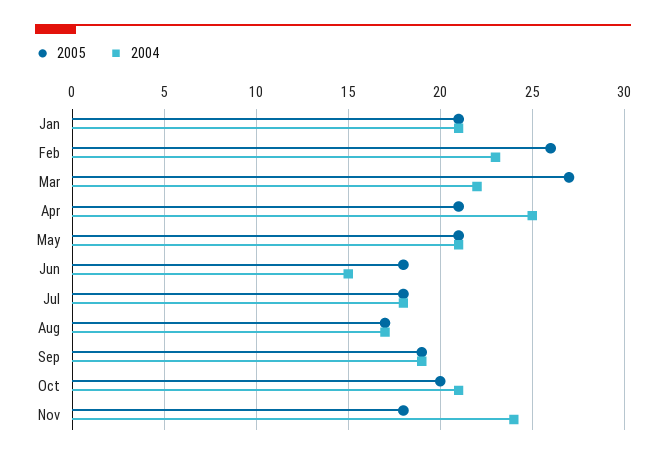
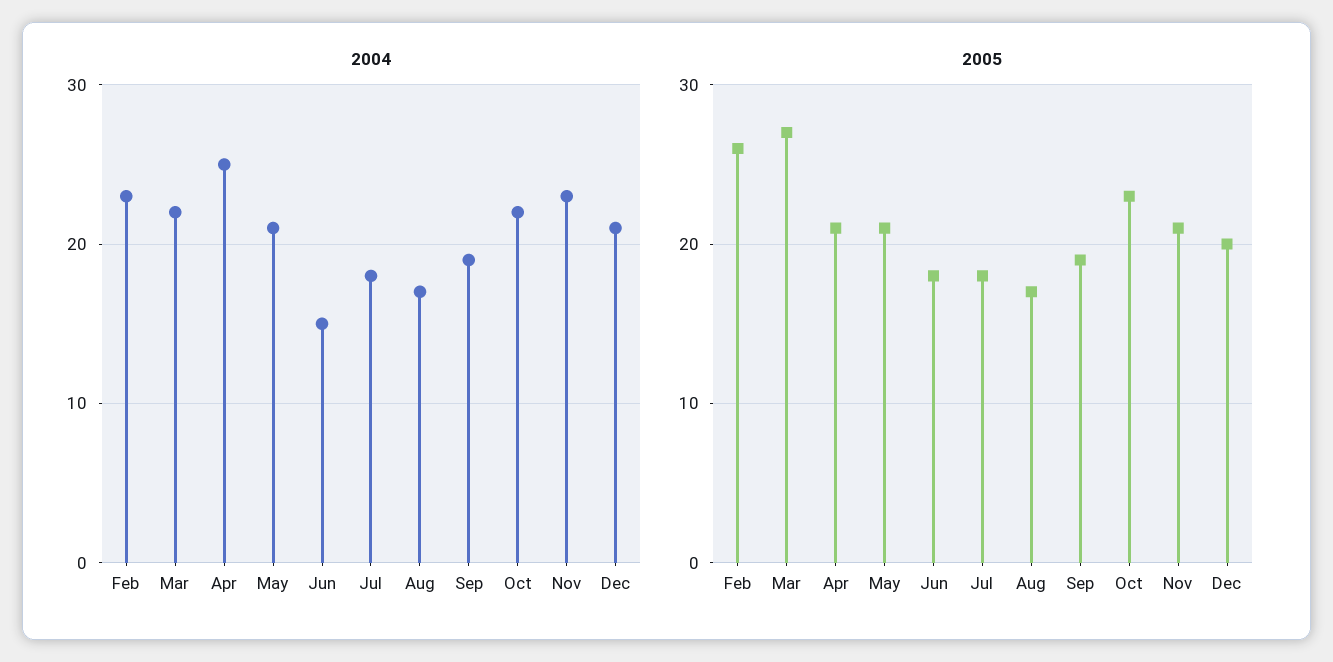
2005, Jan: 21 -> none
2004, Jan: 21 -> none
2005, Oct: 20 -> 23
2004, Oct: 21 -> 22
2005, Nov: 18 -> 21
2004, Nov: 24 -> 23
2004, Dec: none -> 21
2005, Dec: none -> 20

